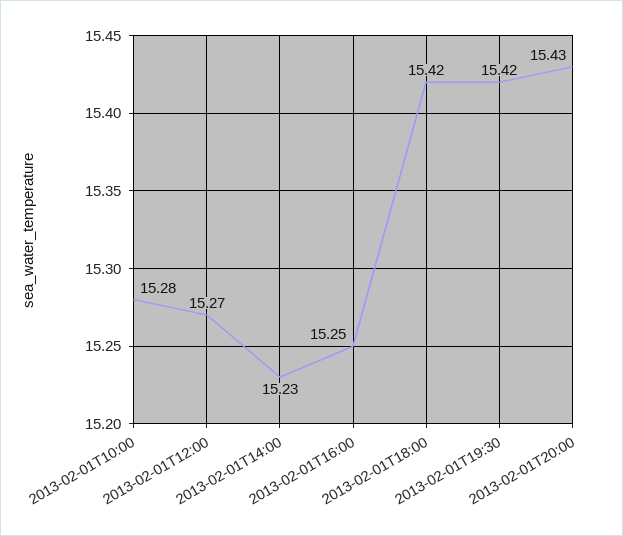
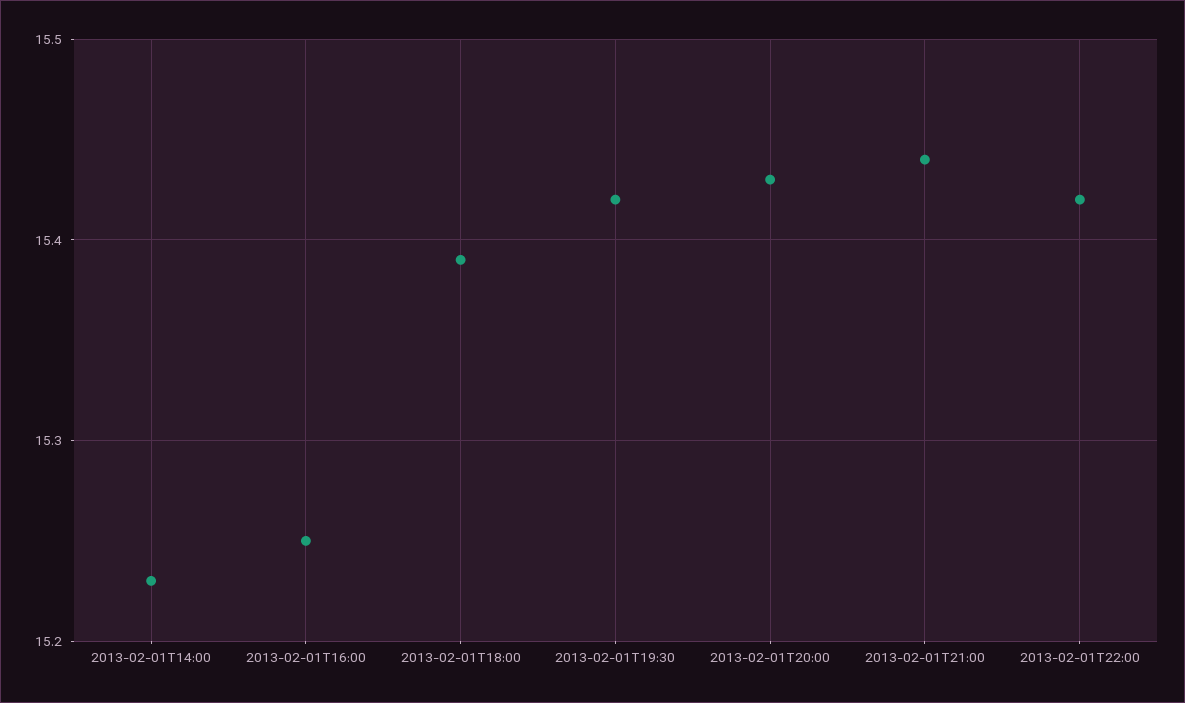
2013-02-01T10:00: 15.28 -> none
2013-02-01T12:00: 15.27 -> none
2013-02-01T18:00: 15.42 -> 15.39
2013-02-01T21:00: none -> 15.44
2013-02-01T22:00: none -> 15.42

